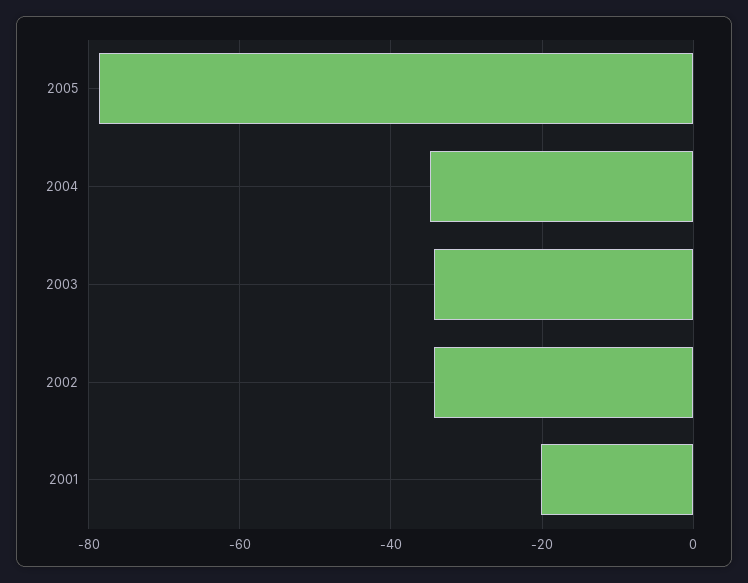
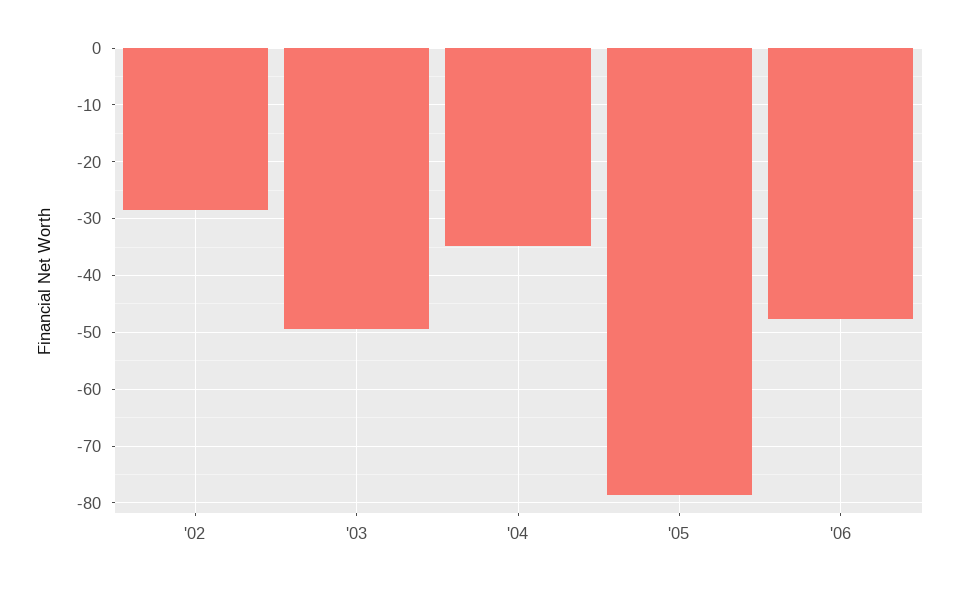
2003: -34 -> -50
2002: -34 -> -28
2001: -20 -> none
'06: none -> -48

